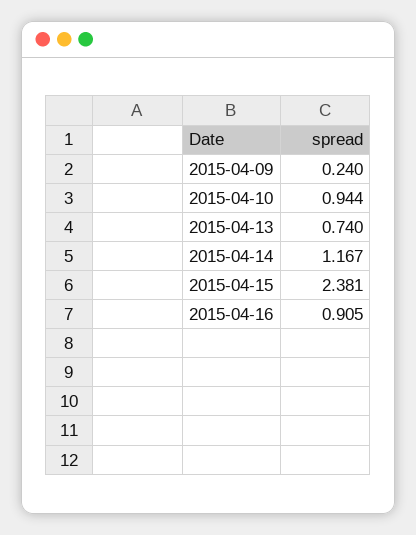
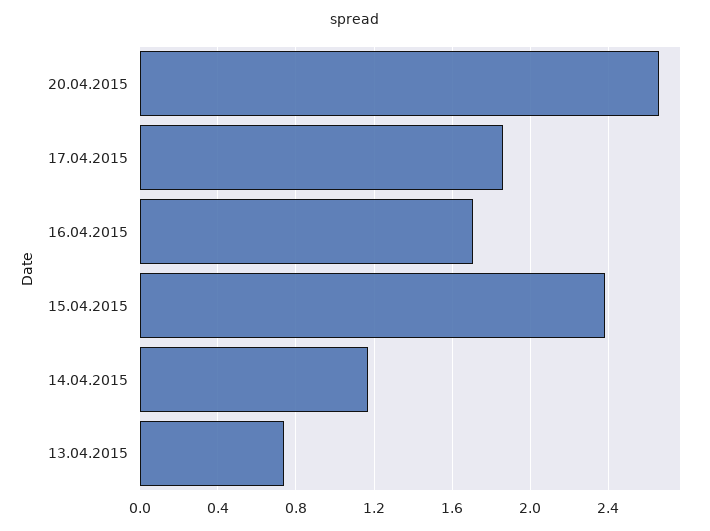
2015-04-09: 0.24 -> none
2015-04-10: 0.944 -> none
2015-04-16: 0.905 -> 1.7
20.04.2015: none -> 2.65
17.04.2015: none -> 1.85

